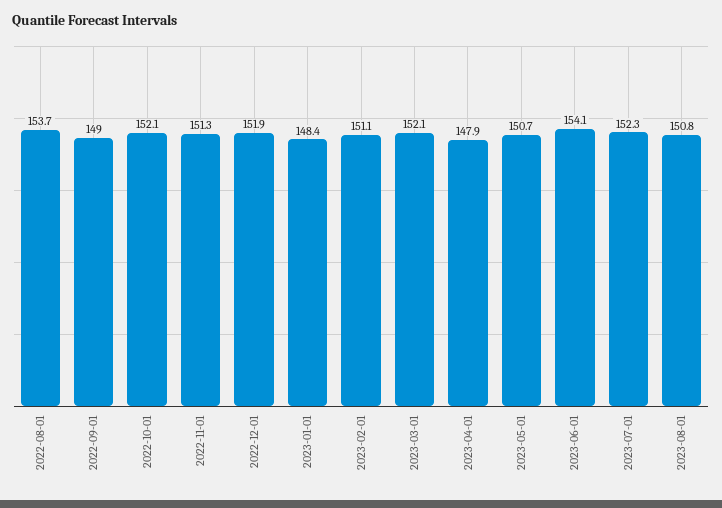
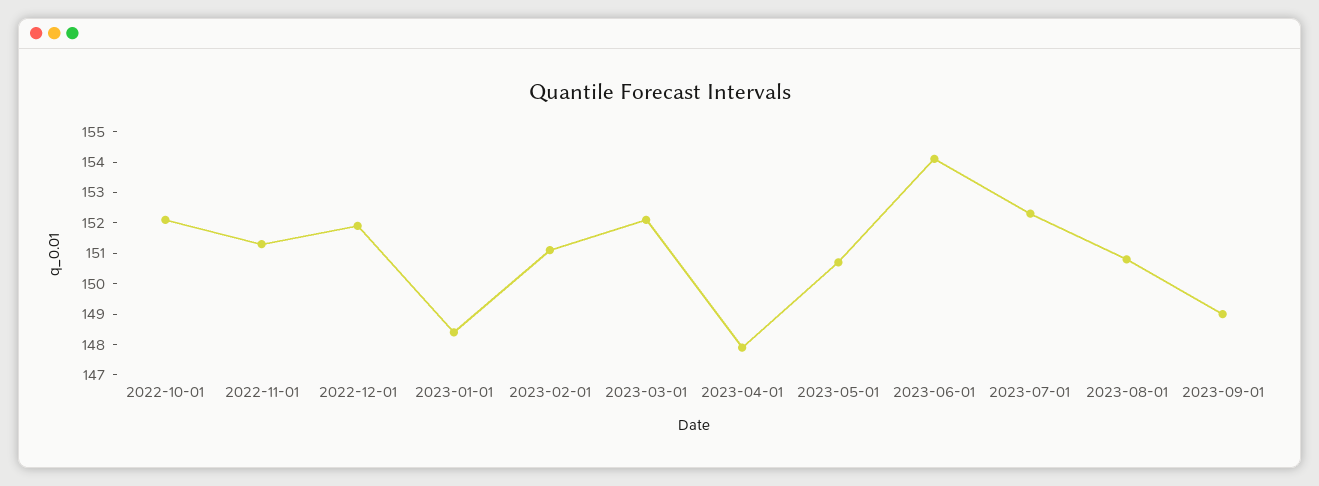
2022-08-01: 153.7 -> none
2022-09-01: 149 -> none
2023-09-01: none -> 149

